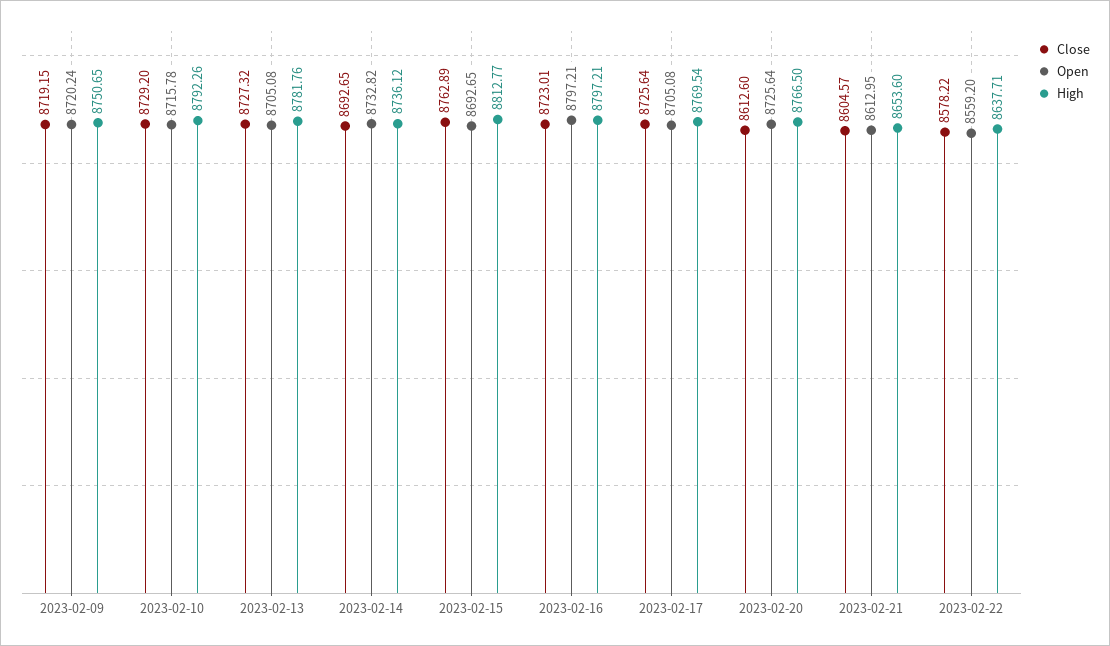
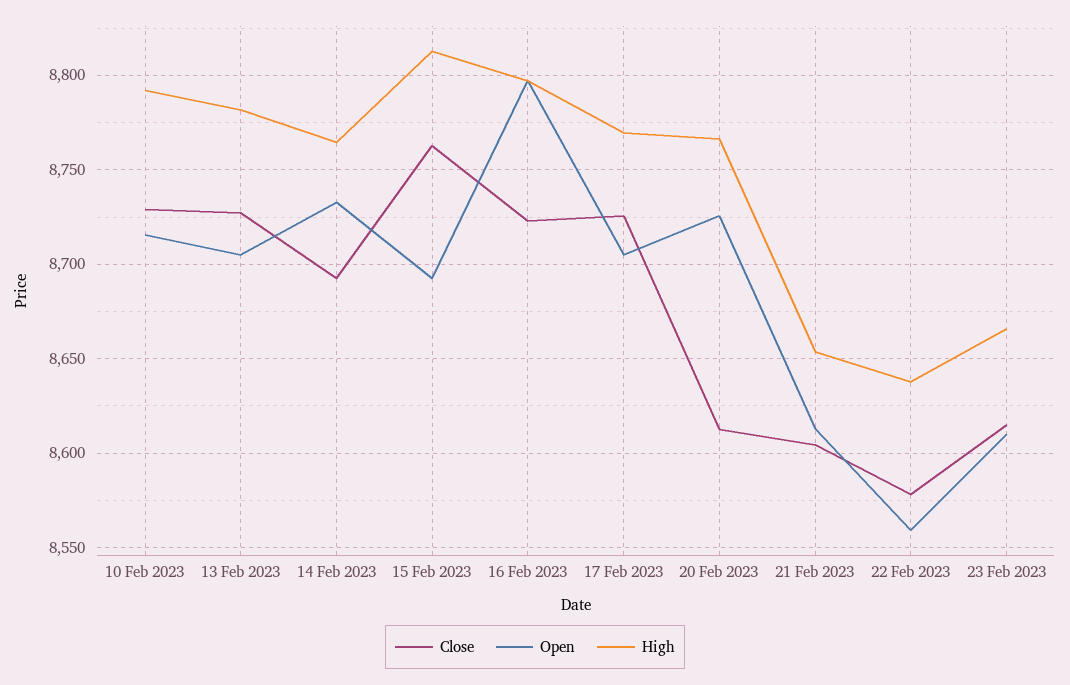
Close, 2023-02-09: 8719.15 -> none
Open, 2023-02-09: 8720.24 -> none
High, 2023-02-09: 8750.65 -> none
High, 2023-02-14: 8736.12 -> 8765
Close, 23 Feb 2023: none -> 8615
Open, 23 Feb 2023: none -> 8610
High, 23 Feb 2023: none -> 8665

